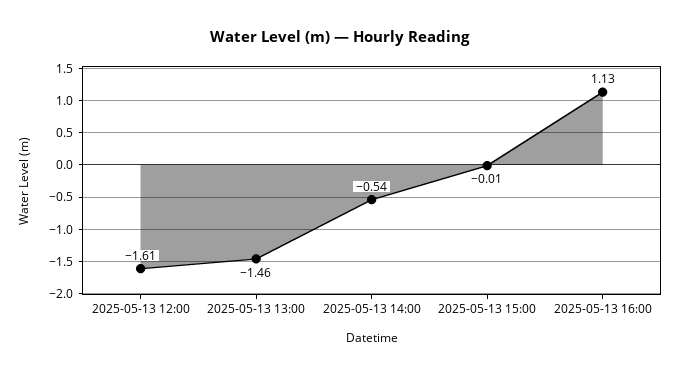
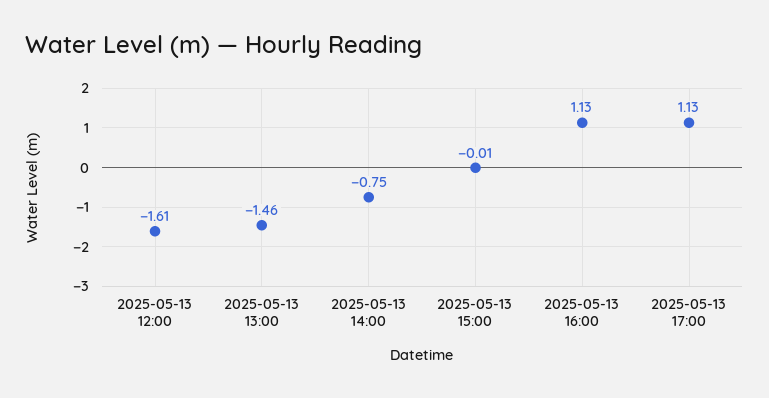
2025-05-13 14:00: -0.54 -> -0.75
2025-05-13 17:00: none -> 1.13

